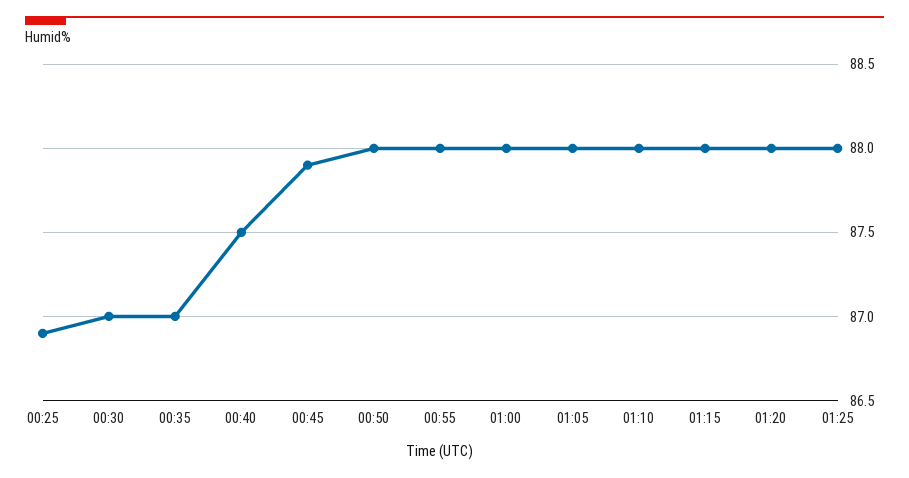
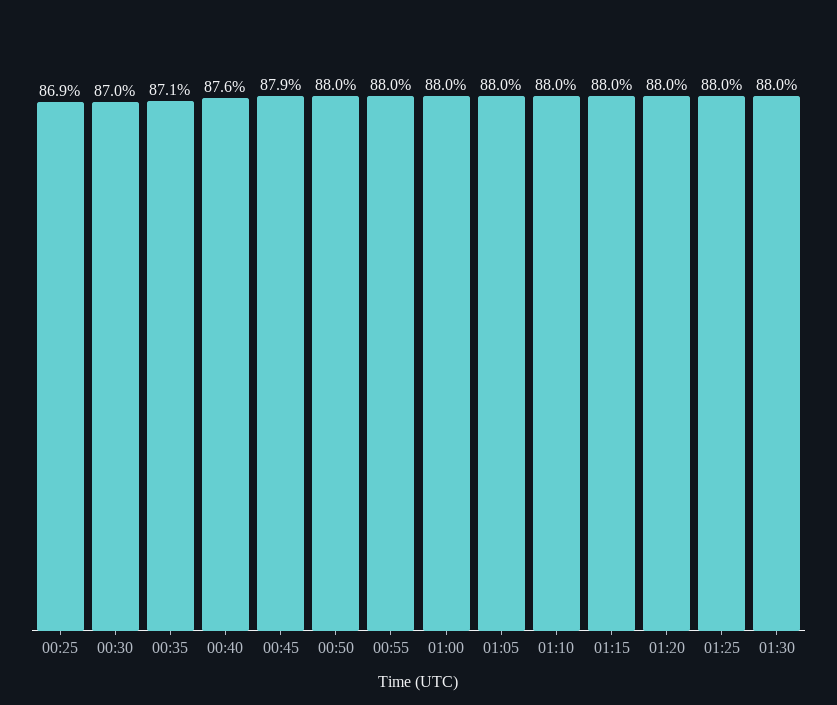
00:35: 87 -> 87.1
00:40: 87.5 -> 87.6
01:30: none -> 88

